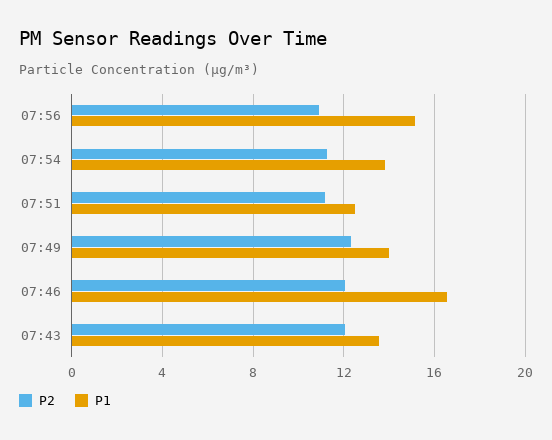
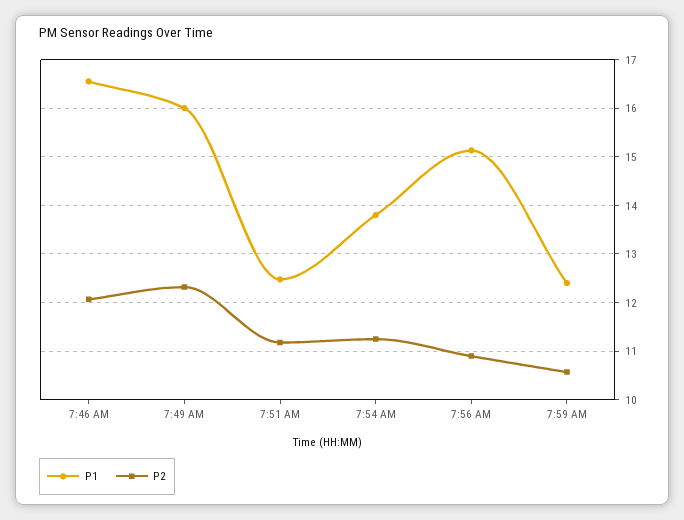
P1, 07:49: 14 -> 16
P2, 07:43: 12 -> none
P1, 07:43: 13.5 -> none
P1, 7:59 AM: none -> 12.4
P2, 7:59 AM: none -> 10.6

